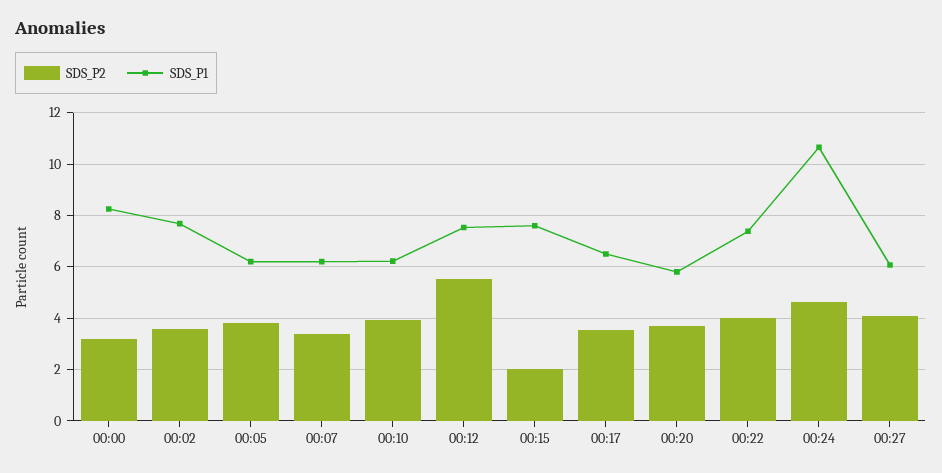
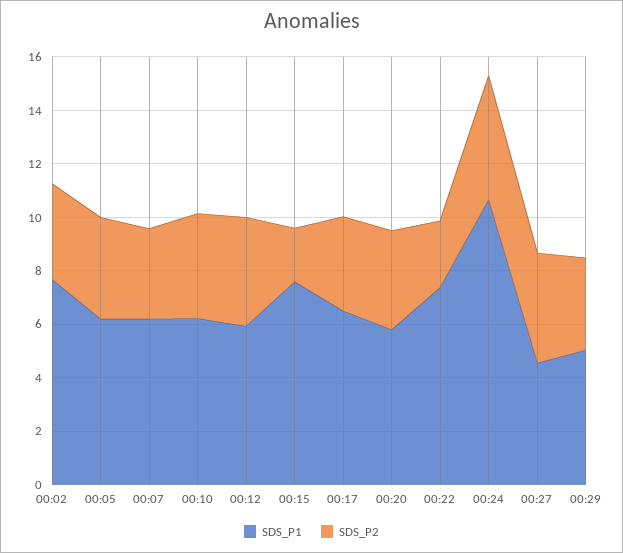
SDS_P2, 00:00: 3.25 -> none
SDS_P1, 00:00: 8.25 -> none
SDS_P2, 00:12: 5.5 -> 4
SDS_P1, 00:12: 7.5 -> 6
SDS_P2, 00:22: 4 -> 2.5
SDS_P1, 00:27: 6 -> 4.5
SDS_P1, 00:29: none -> 5
SDS_P2, 00:29: none -> 3.5

